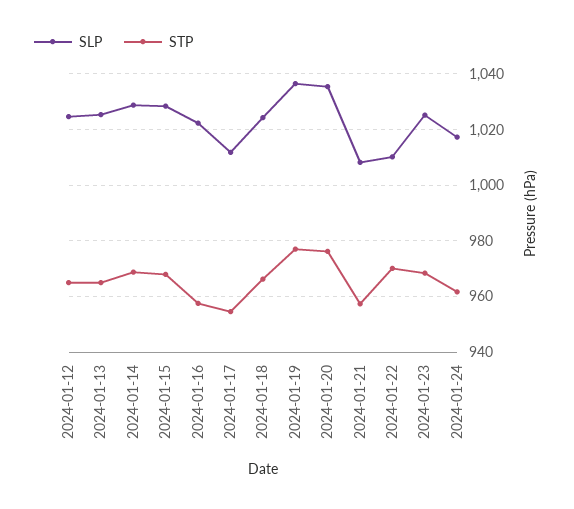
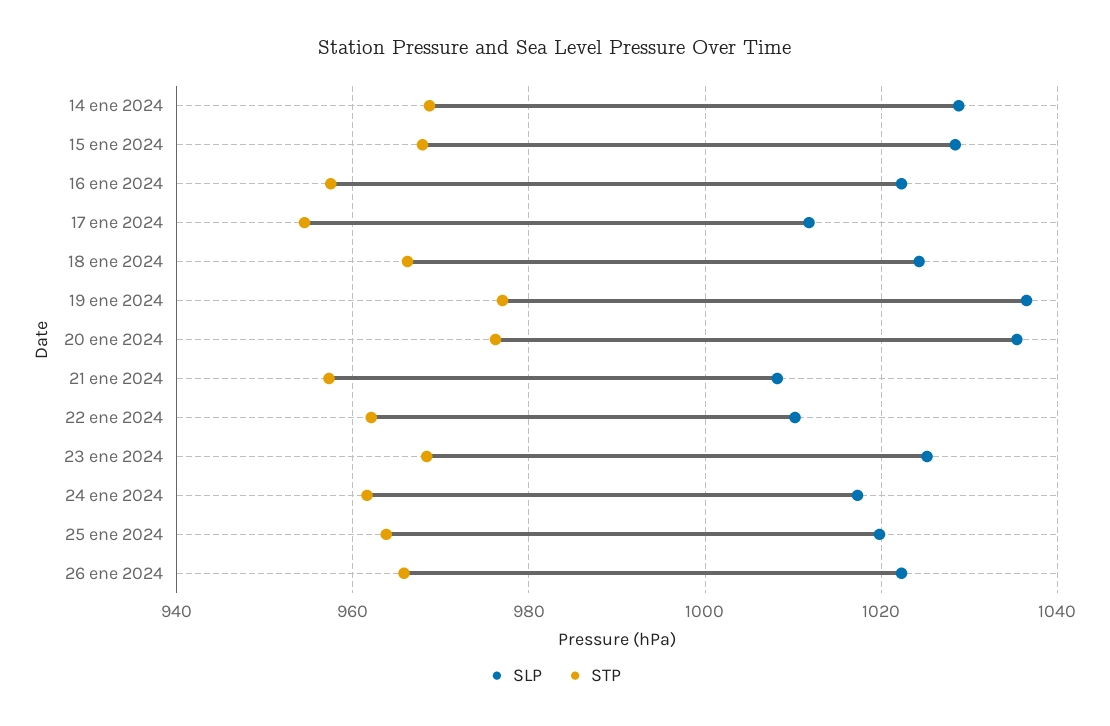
SLP, 2024-01-12: 1025 -> none
STP, 2024-01-12: 965 -> none
SLP, 2024-01-13: 1025 -> none
STP, 2024-01-13: 965 -> none
STP, 2024-01-22: 970 -> 962
SLP, 25 ene 2024: none -> 1020
STP, 25 ene 2024: none -> 964
SLP, 26 ene 2024: none -> 1022
STP, 26 ene 2024: none -> 966

